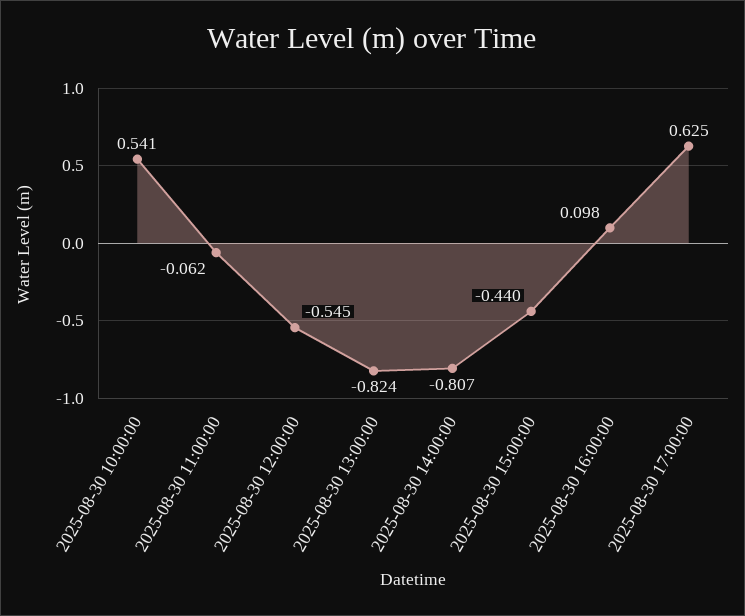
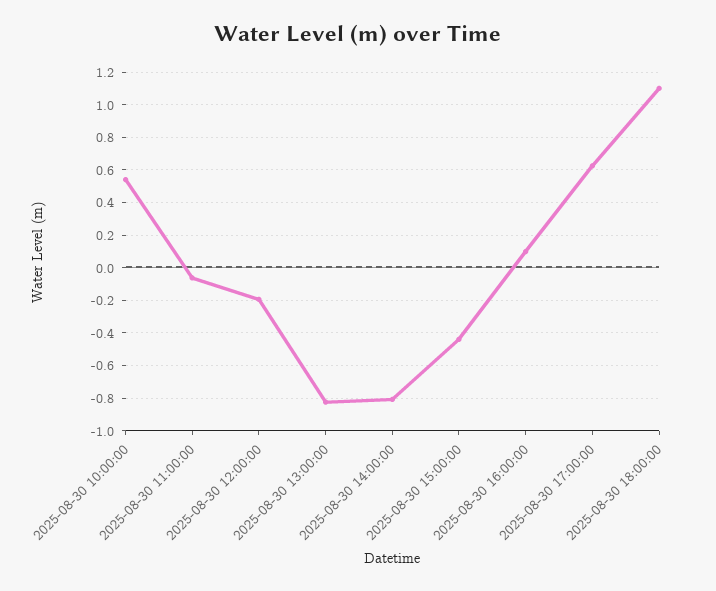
2025-08-30 12:00:00: -0.545 -> -0.2
2025-08-30 18:00:00: none -> 1.1

